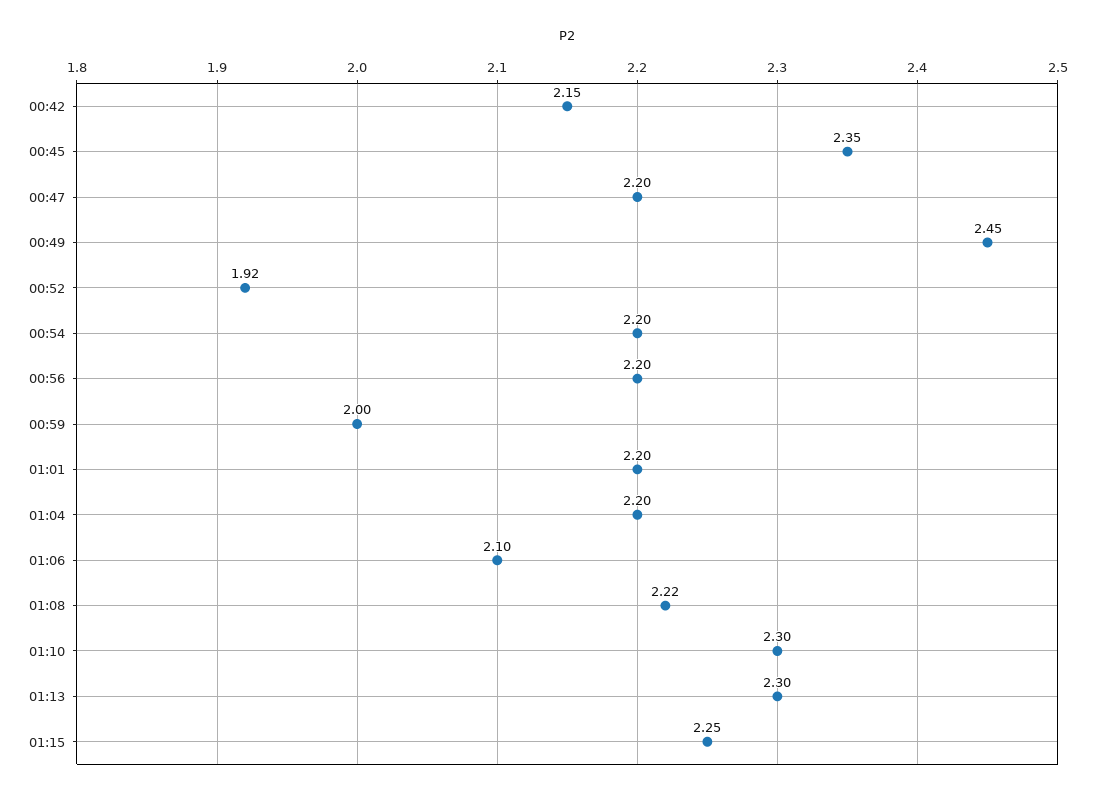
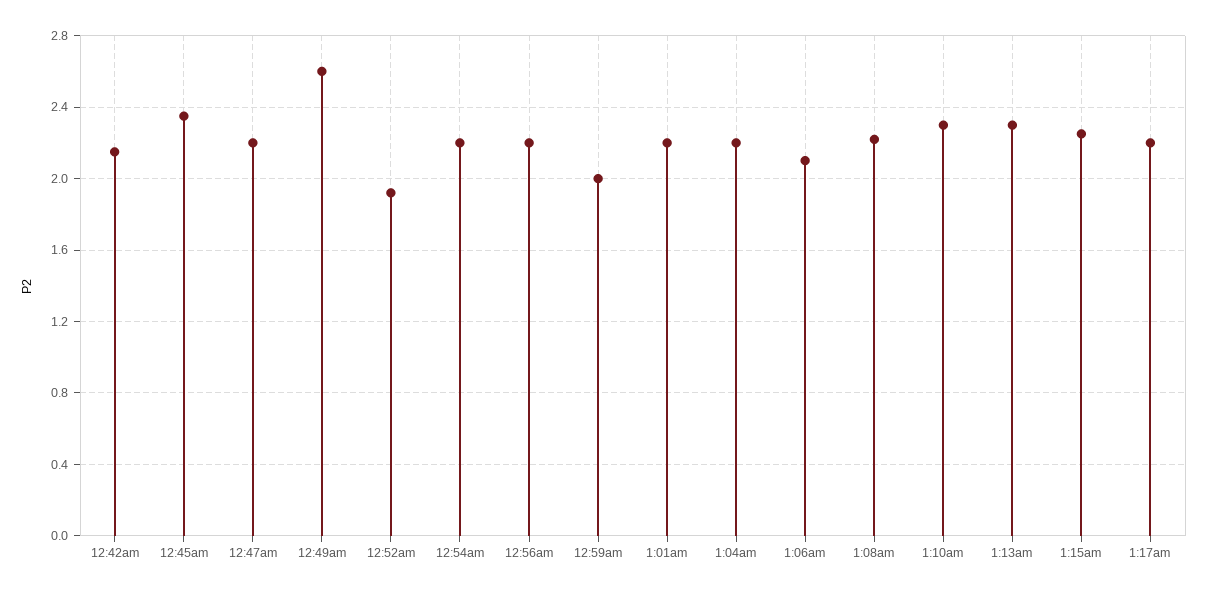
00:49: 2.45 -> 2.6
1:17am: none -> 2.2

